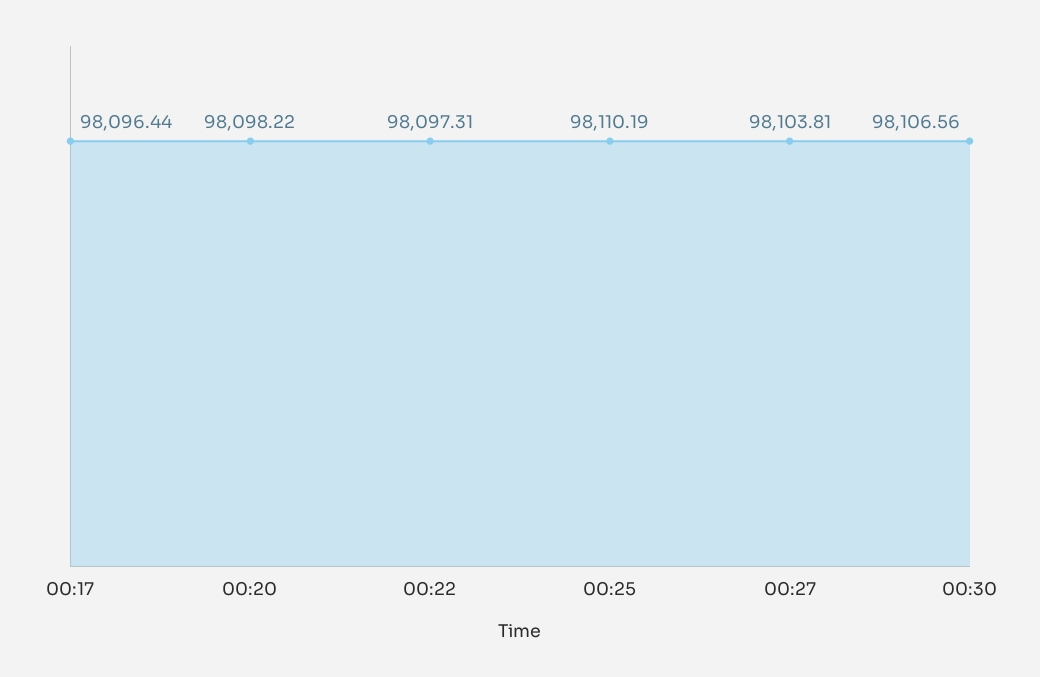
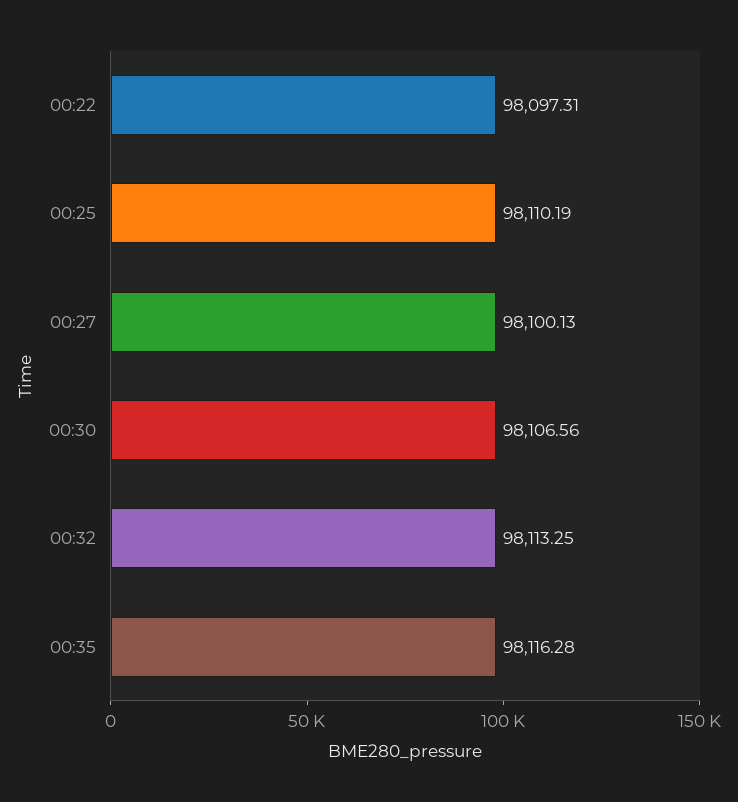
00:17: 98096.44 -> none
00:20: 98098.22 -> none
00:27: 98103.81 -> 98100.13
00:32: none -> 98113.25
00:35: none -> 98116.28

